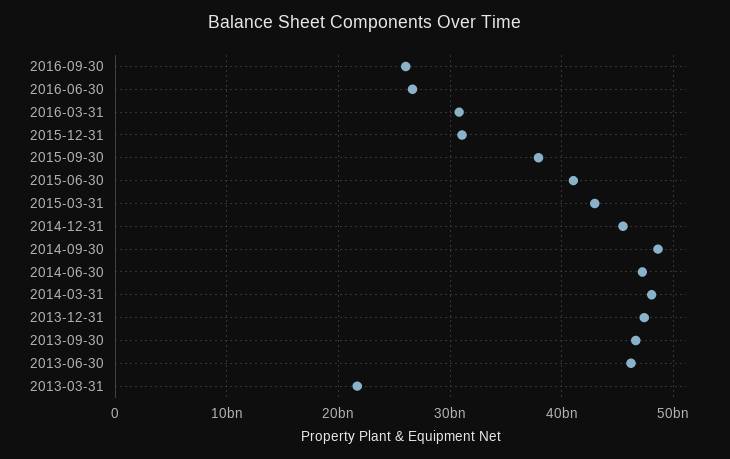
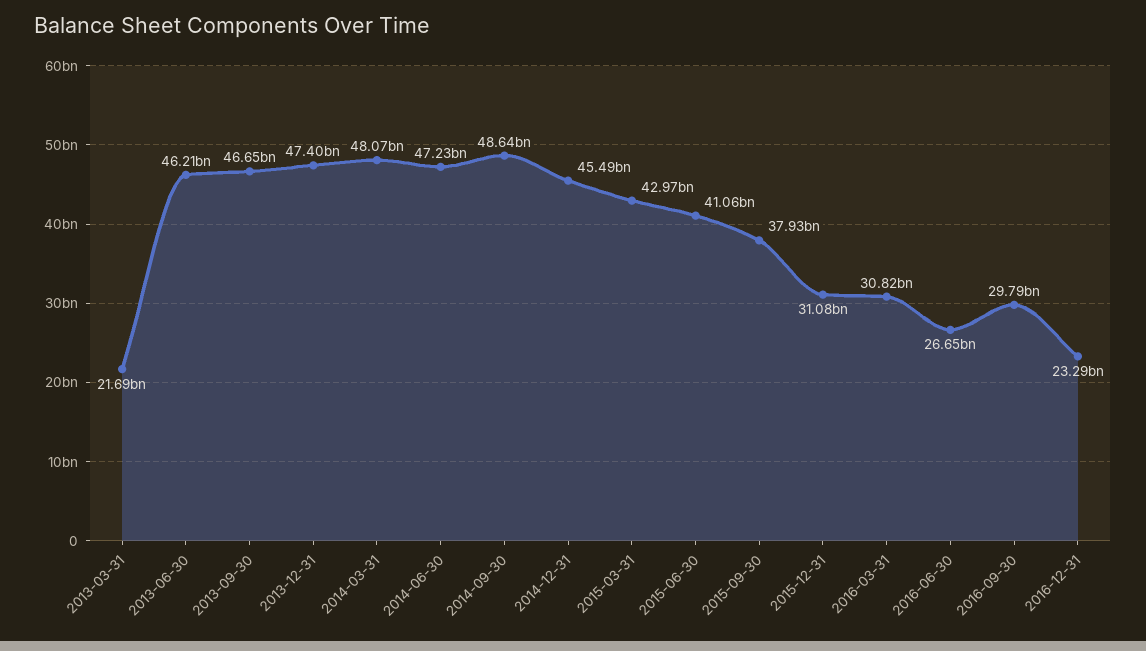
2016-09-30: 26000000000 -> 29790000000
2016-12-31: none -> 23290000000

